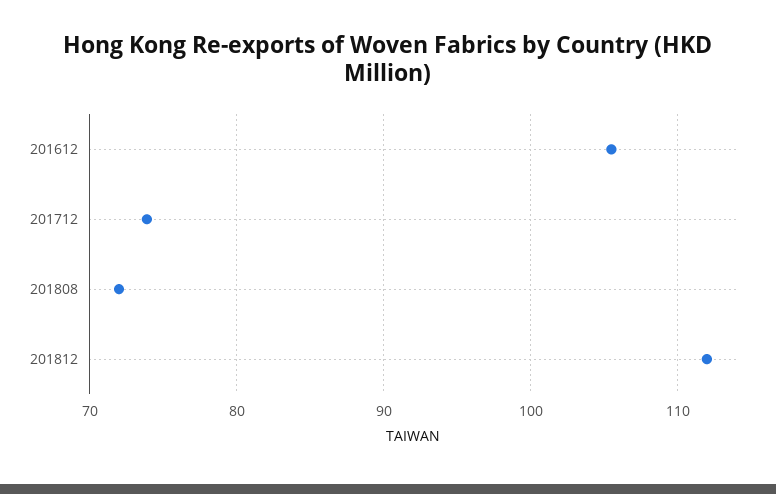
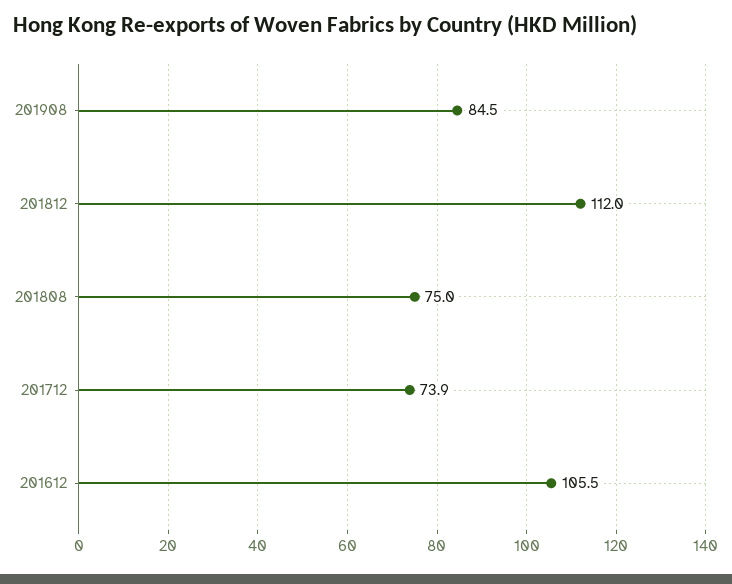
201808: 72 -> 75
201908: none -> 84.5

